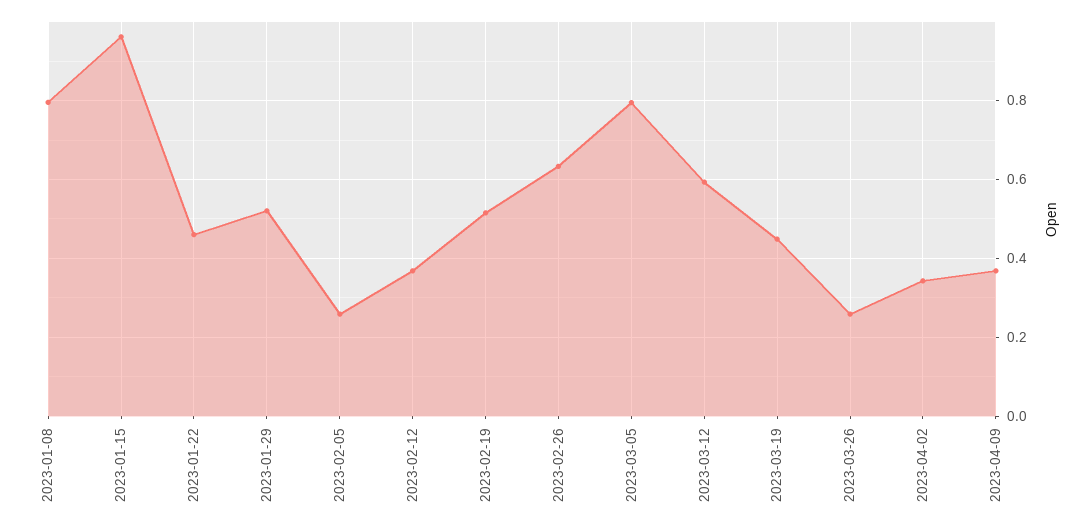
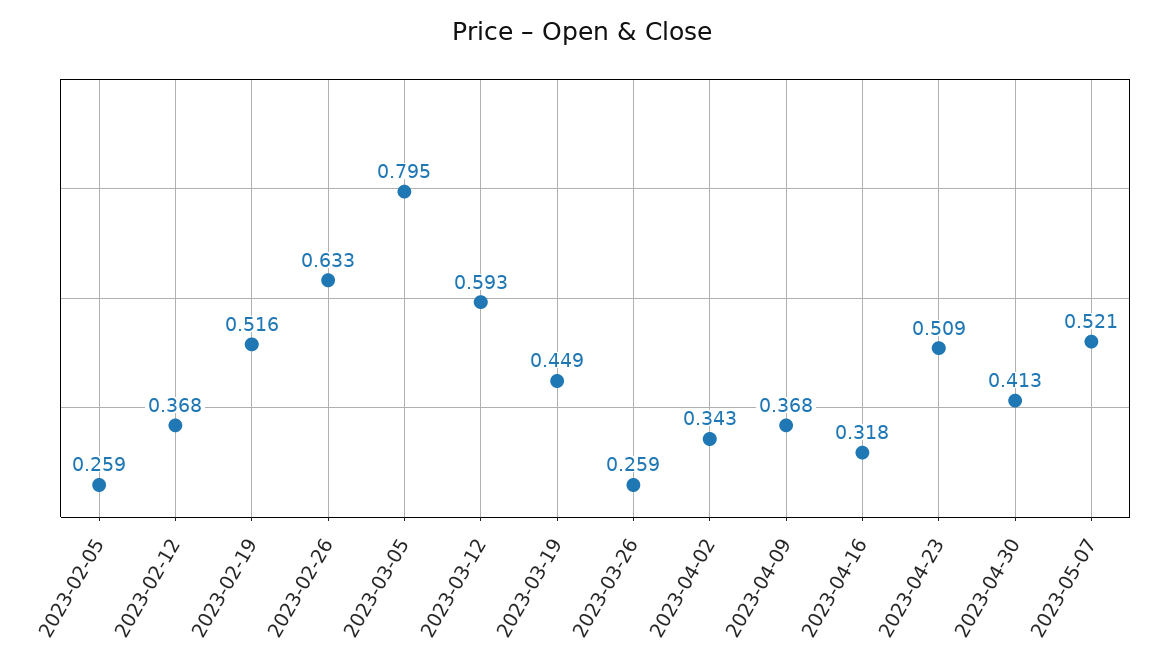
2023-01-08: 0.8 -> none
2023-01-15: 0.96 -> none
2023-01-22: 0.46 -> none
2023-01-29: 0.52 -> none
2023-04-16: none -> 0.318
2023-04-23: none -> 0.509
2023-04-30: none -> 0.413
2023-05-07: none -> 0.521

